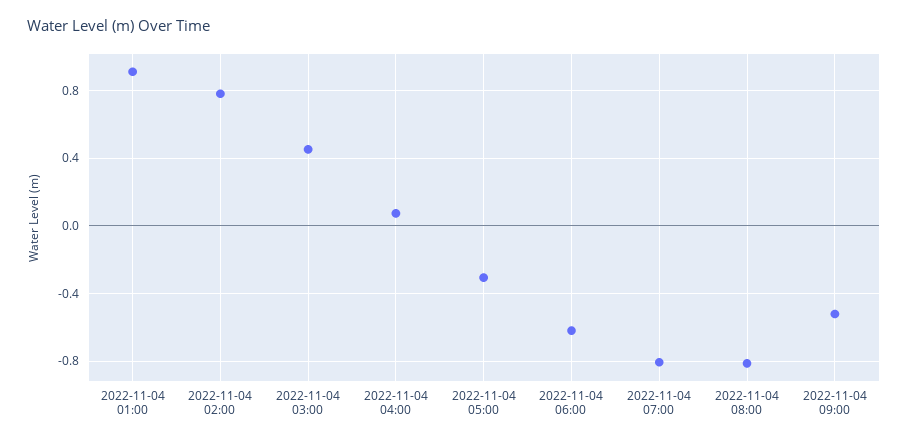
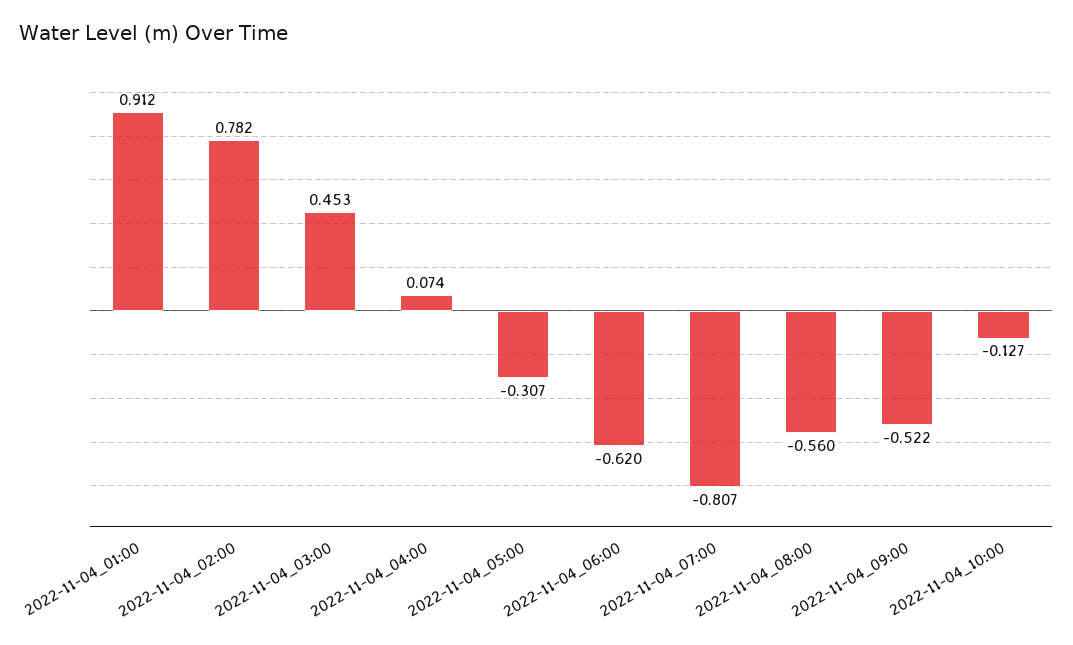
2022-11-04 08:00: -0.8 -> -0.56
2022-11-04_10:00: none -> -0.127

